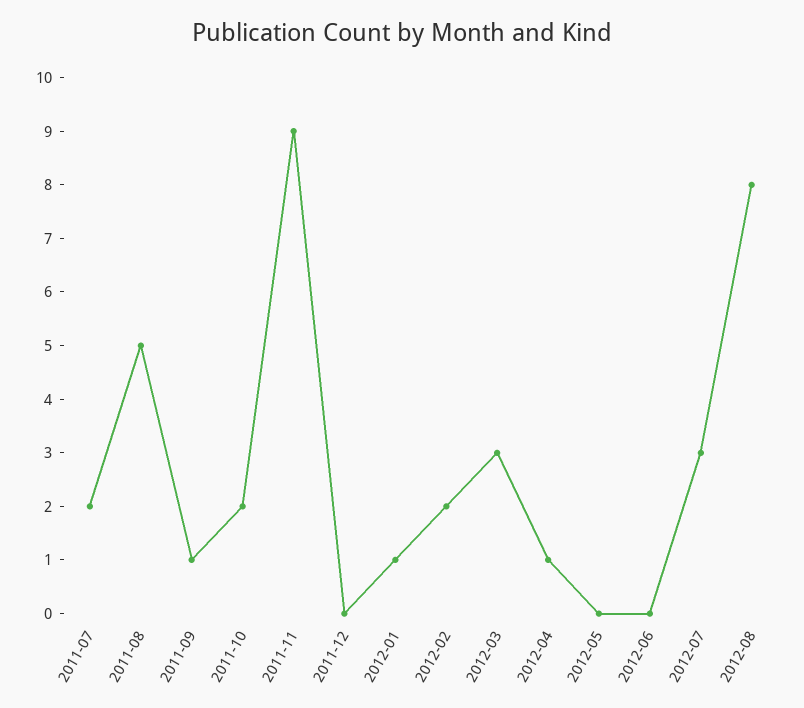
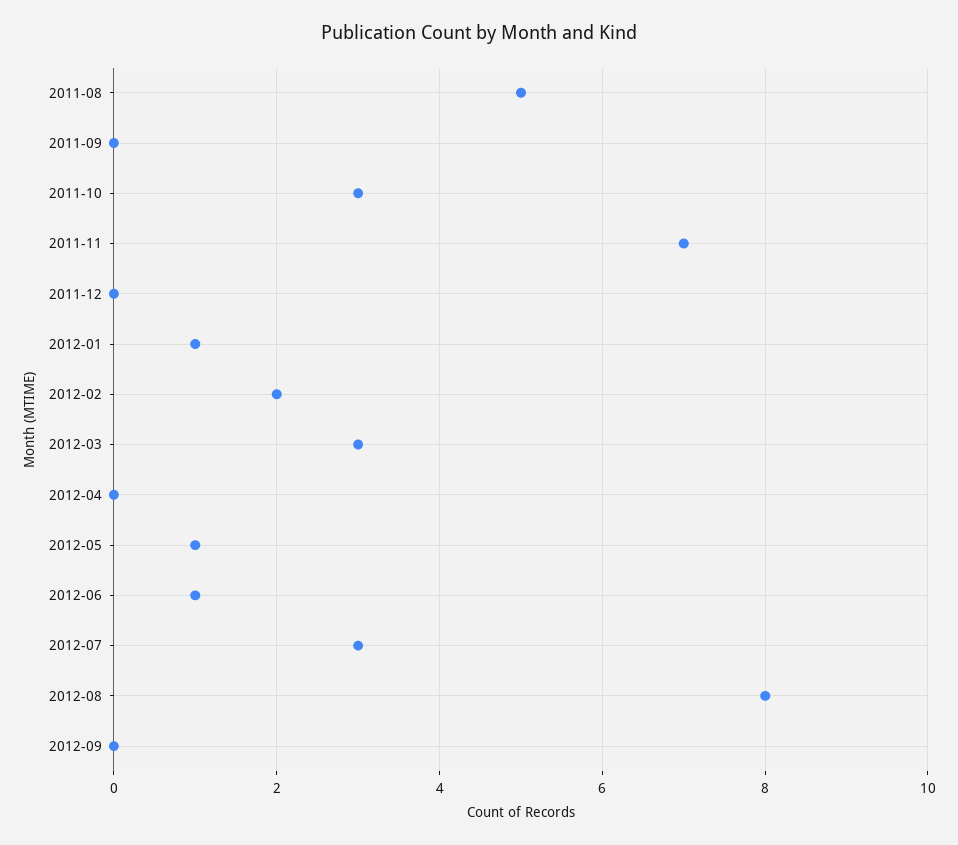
2011-07: 2 -> none
2011-09: 1 -> 0
2011-10: 2 -> 3
2011-11: 9 -> 7
2012-04: 1 -> 0
2012-05: 0 -> 1
2012-06: 0 -> 1
2012-09: none -> 0

